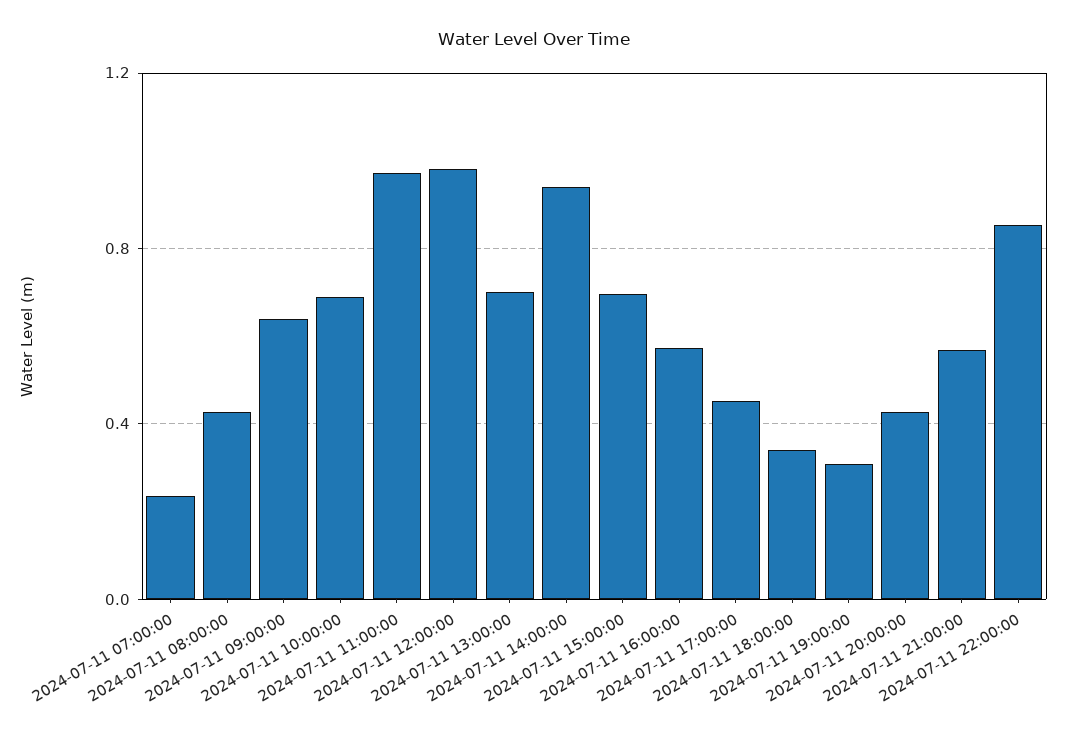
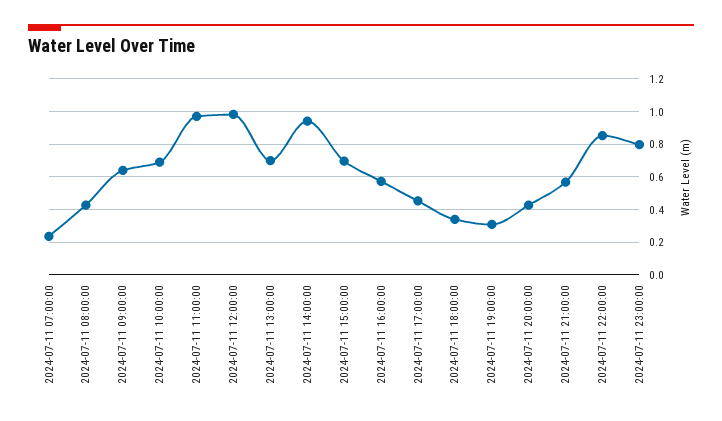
2024-07-11 23:00:00: none -> 0.8

